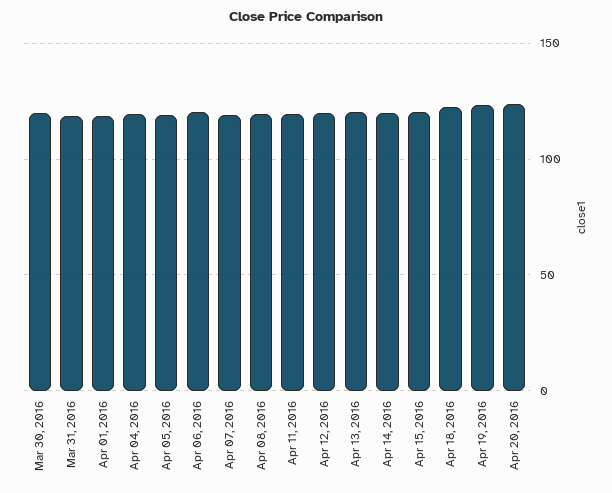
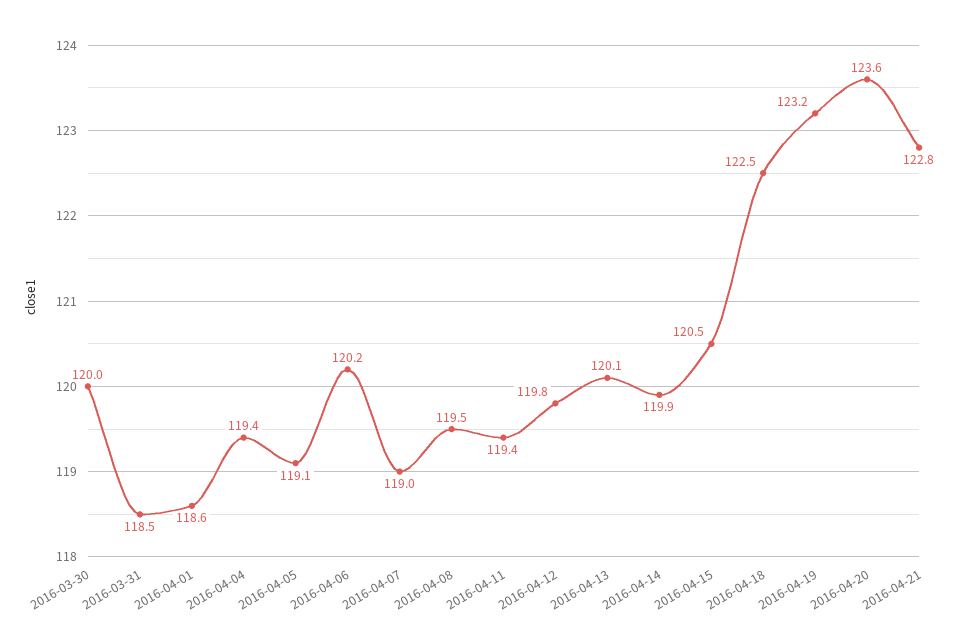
2016-04-21: none -> 122.8

